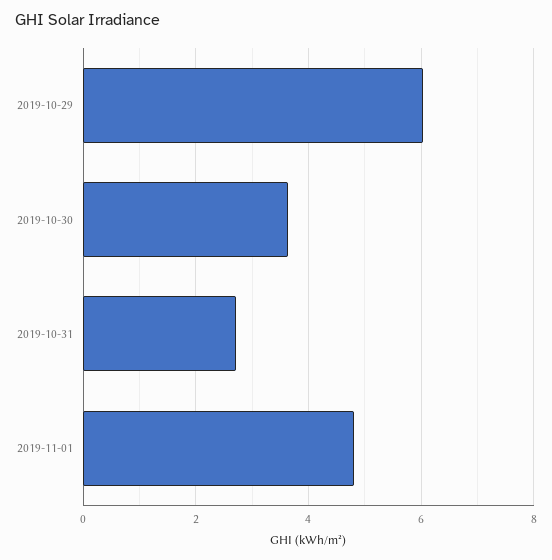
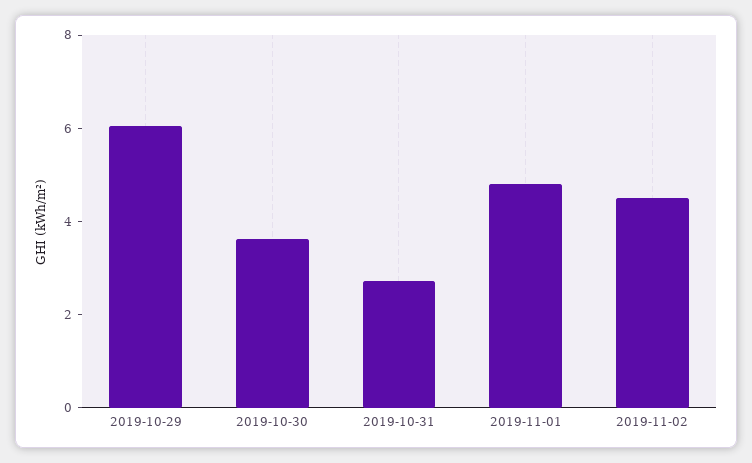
2019-11-02: none -> 4.5

